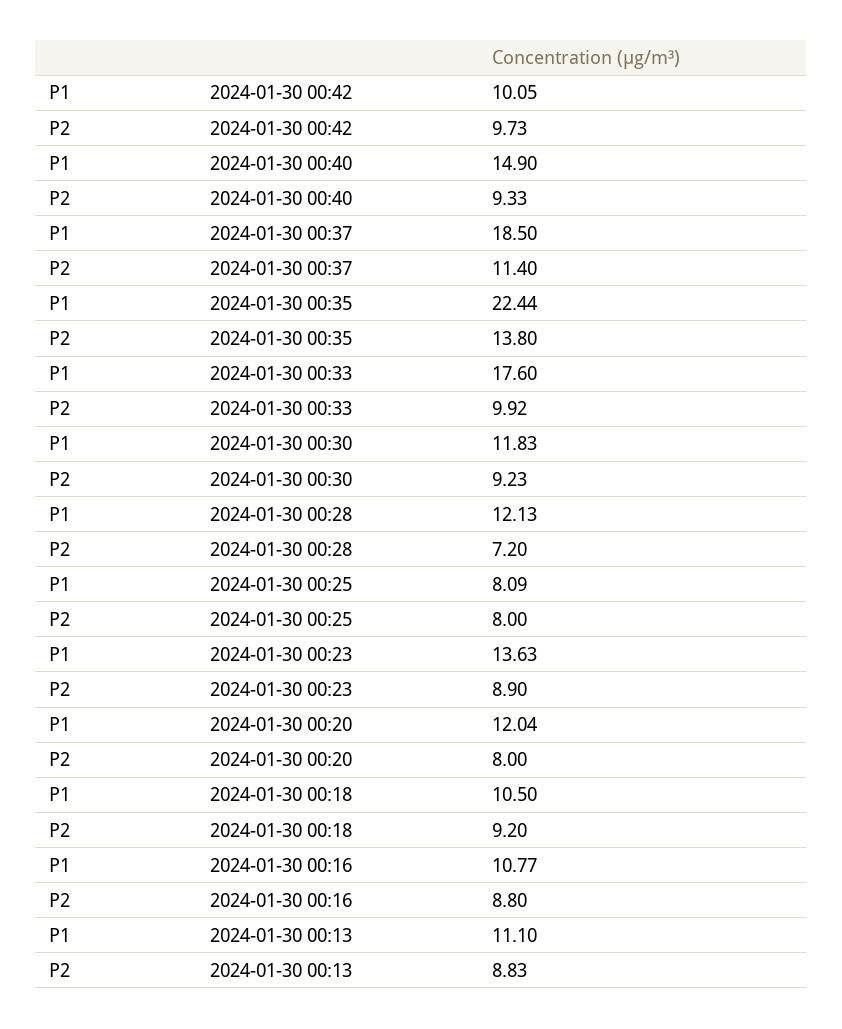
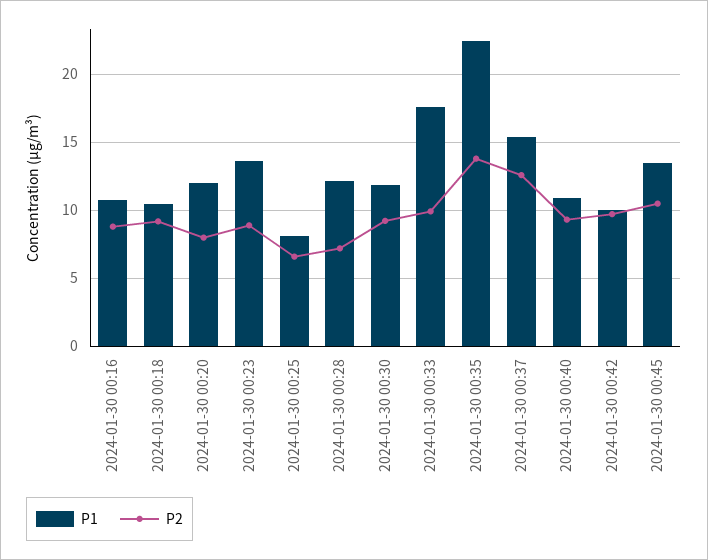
P1, 2024-01-30 00:40: 14.9 -> 11
P1, 2024-01-30 00:37: 18.5 -> 15.5
P2, 2024-01-30 00:37: 11.4 -> 12.5
P2, 2024-01-30 00:25: 8 -> 6.5
P1, 2024-01-30 00:13: 11.1 -> none
P2, 2024-01-30 00:13: 8.83 -> none
P1, 2024-01-30 00:45: none -> 13.5
P2, 2024-01-30 00:45: none -> 10.5

